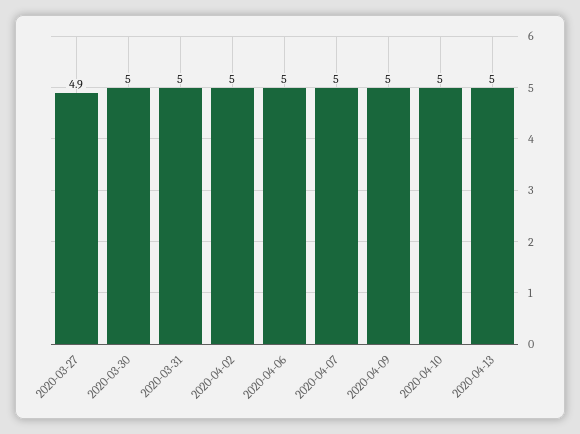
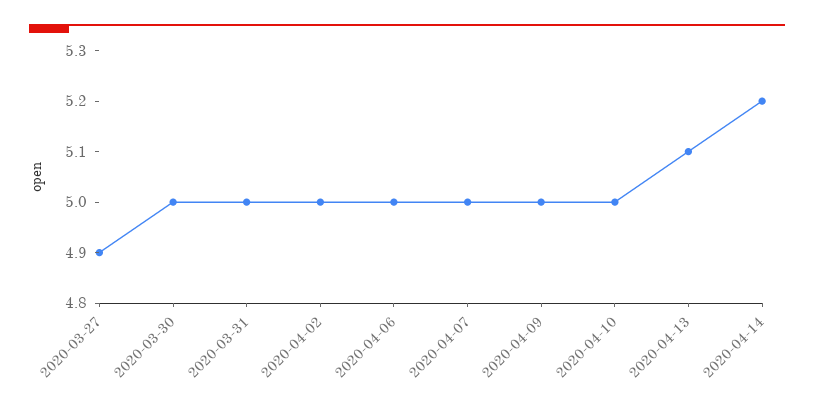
2020-04-13: 5 -> 5.1
2020-04-14: none -> 5.2

